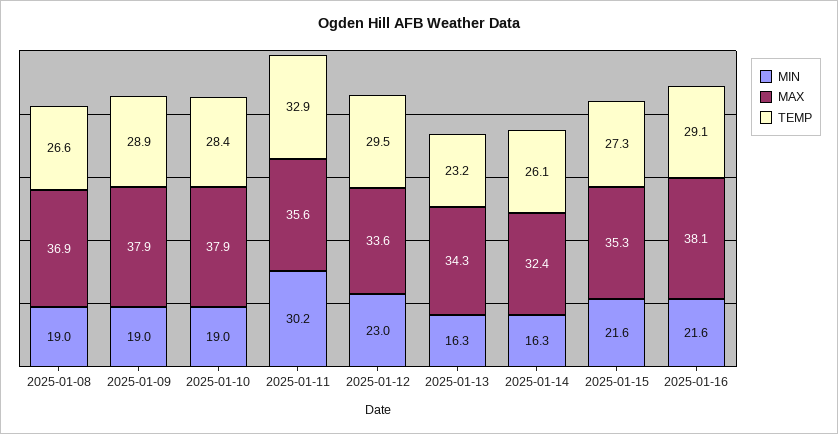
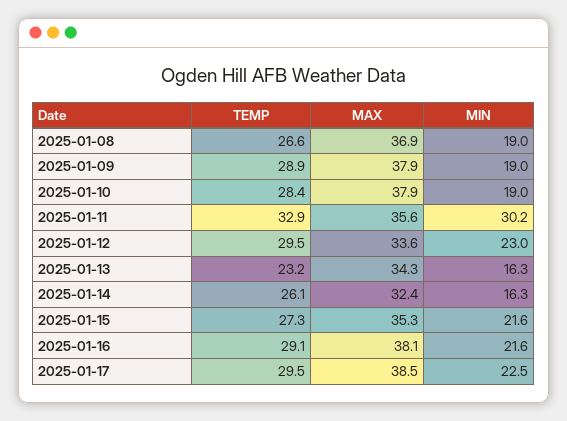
TEMP, 2025-01-17: none -> 29.5
MAX, 2025-01-17: none -> 38.5
MIN, 2025-01-17: none -> 22.5

